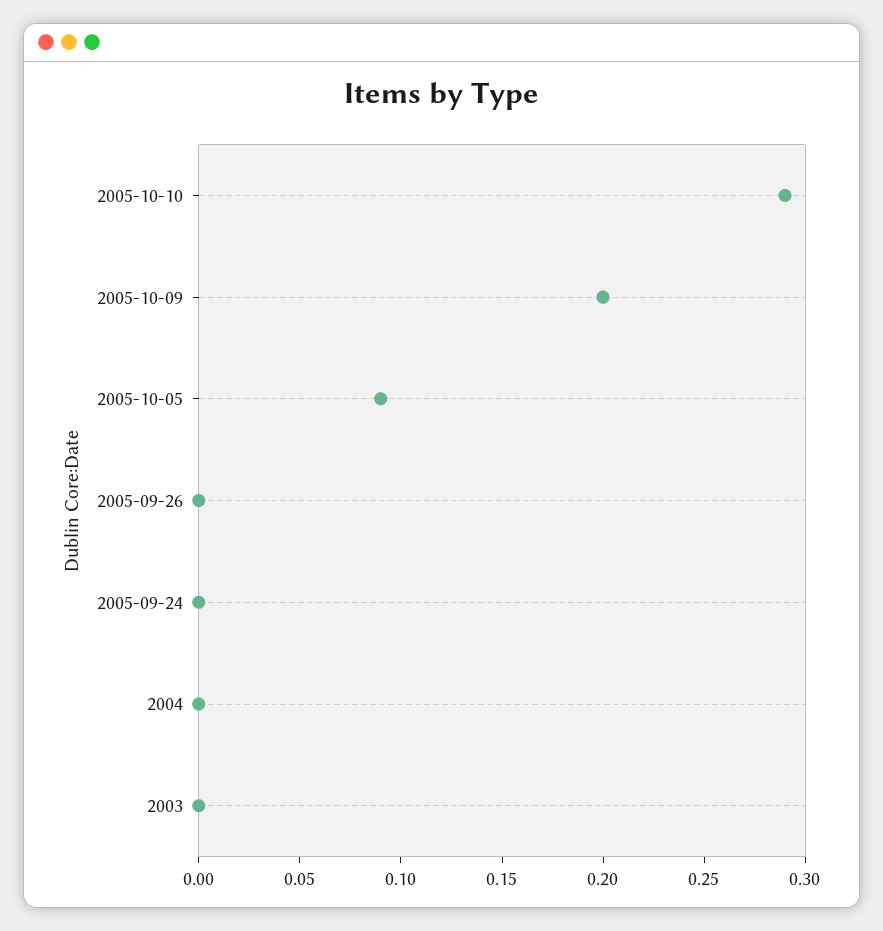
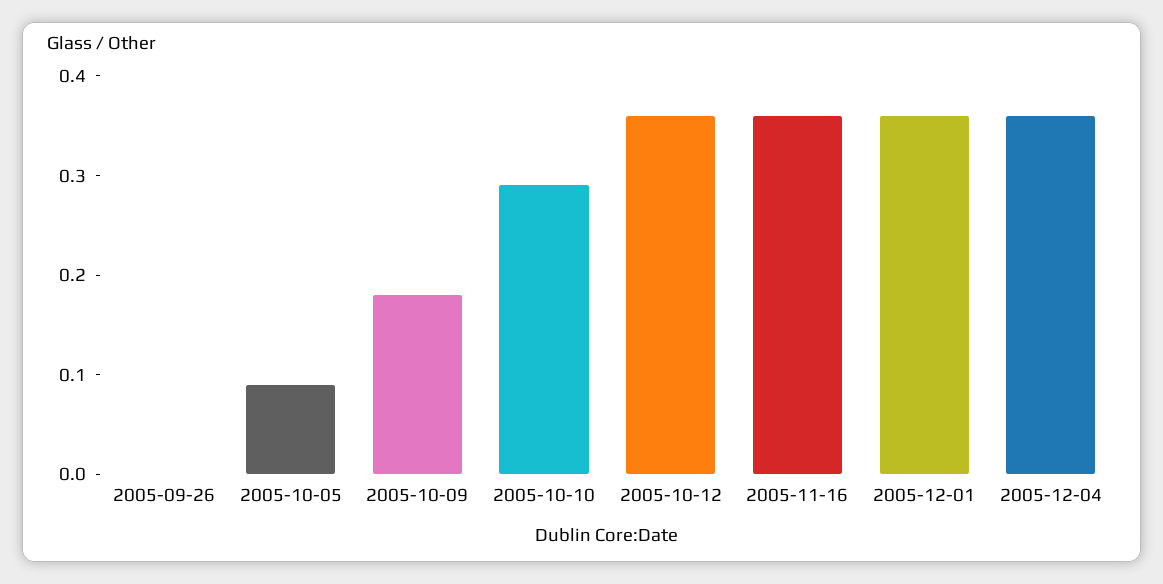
2005-10-09: 0.2 -> 0.18
2005-09-24: 0 -> none
2004: 0 -> none
2003: 0 -> none
2005-10-12: none -> 0.36
2005-11-16: none -> 0.36
2005-12-01: none -> 0.36
2005-12-04: none -> 0.36

